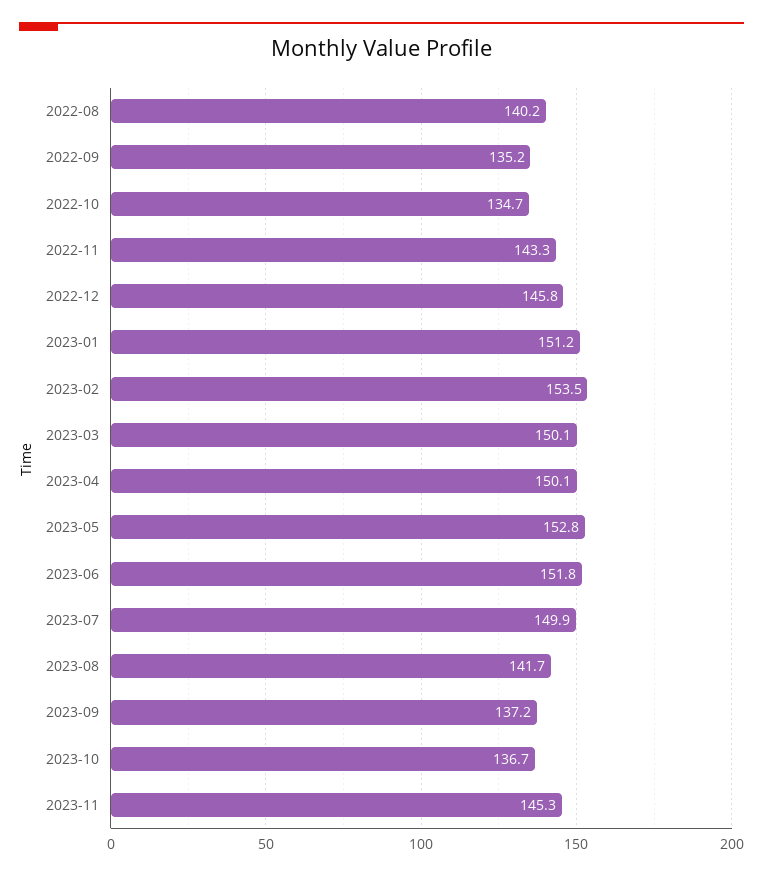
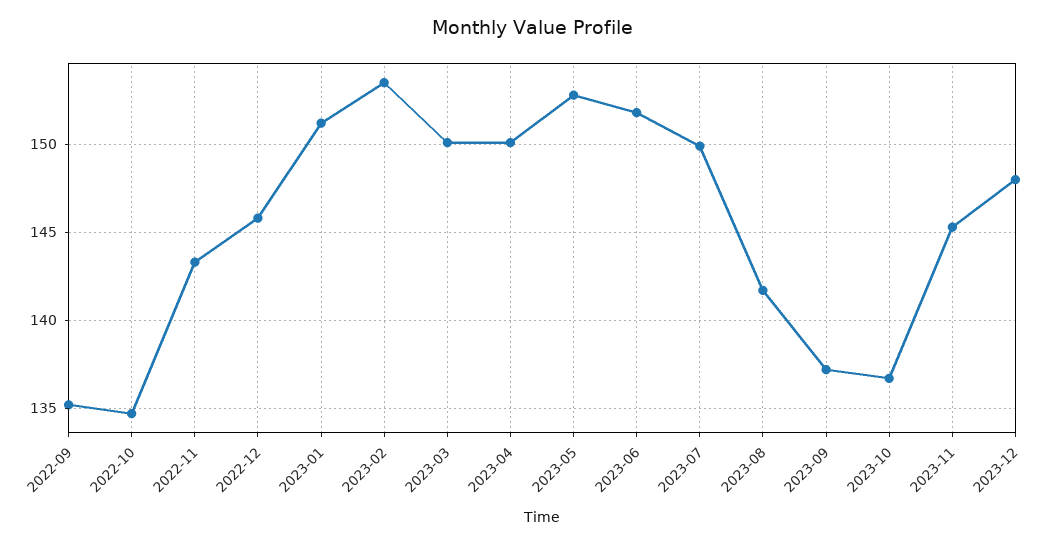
2022-08: 140.2 -> none
2023-12: none -> 148

